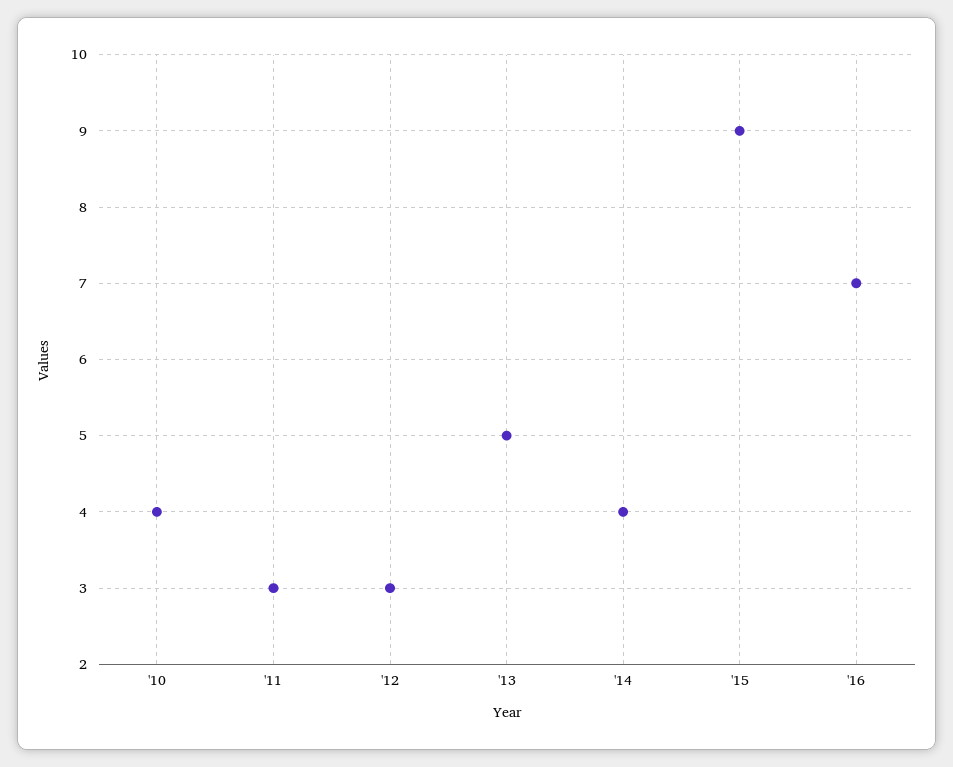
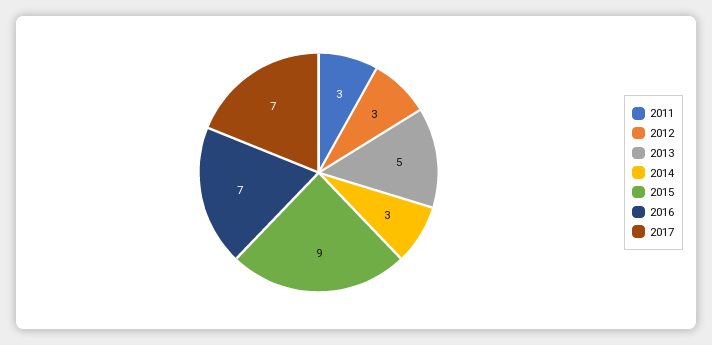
'10: 4 -> none
'14: 4 -> 3
2017: none -> 7

